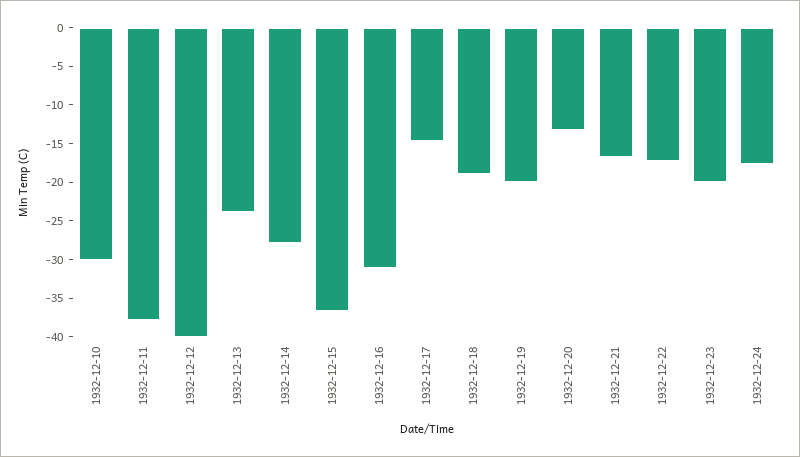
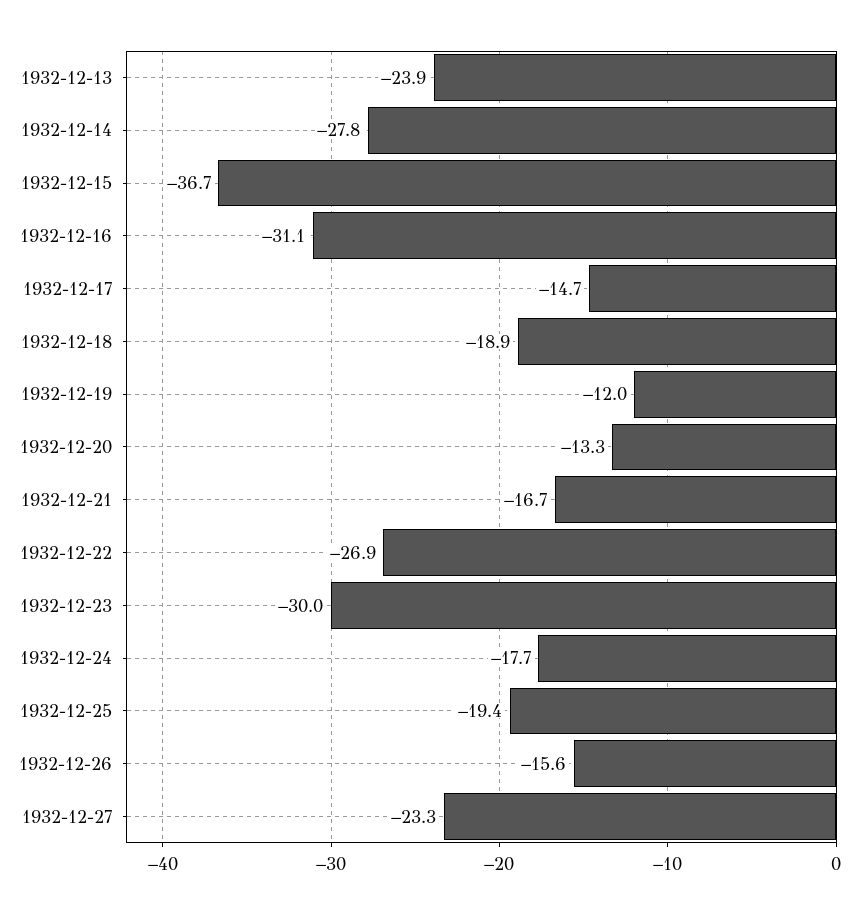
1932-12-10: -30 -> none
1932-12-11: -37.5 -> none
1932-12-12: -40 -> none
1932-12-19: -20 -> -12
1932-12-22: -17.5 -> -26.9
1932-12-23: -20 -> -30
1932-12-25: none -> -19.4
1932-12-26: none -> -15.6
1932-12-27: none -> -23.3

